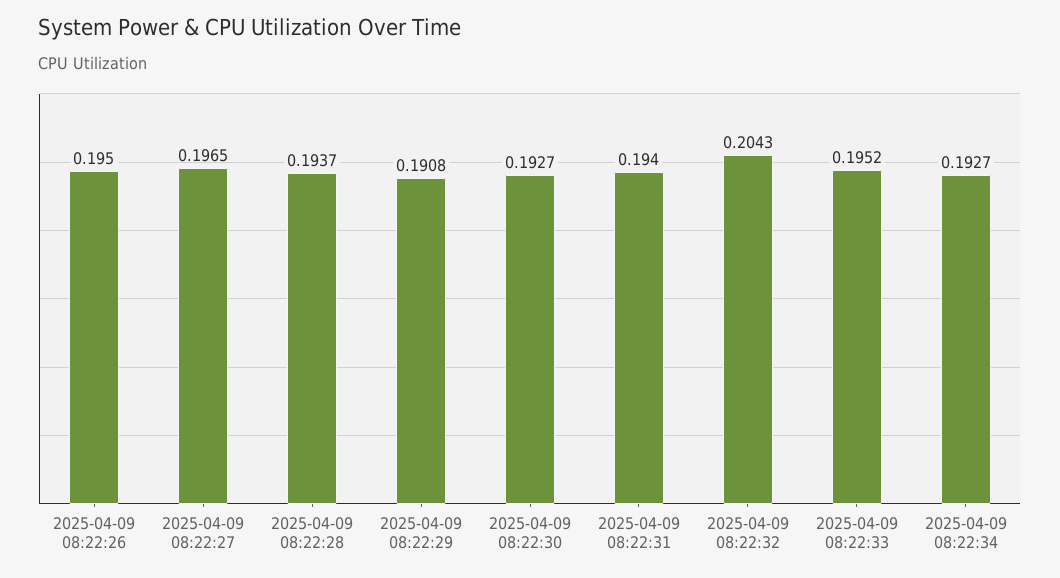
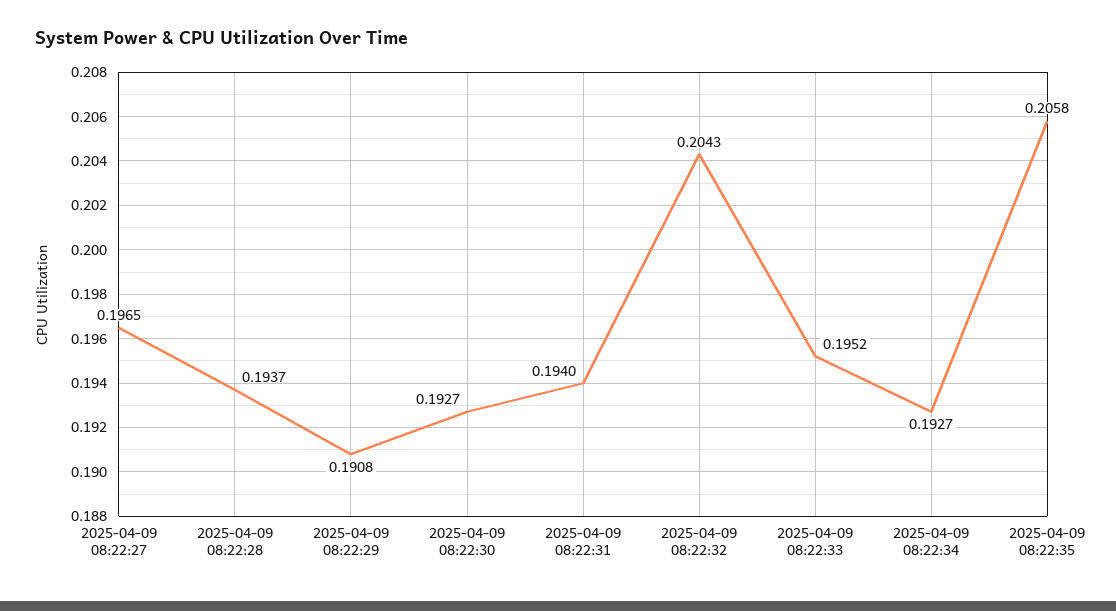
2025-04-09 08:22:26: 0.195 -> none
2025-04-09 08:22:35: none -> 0.2058

